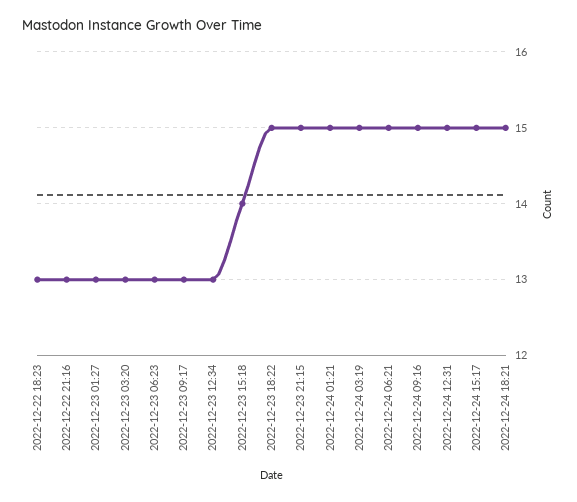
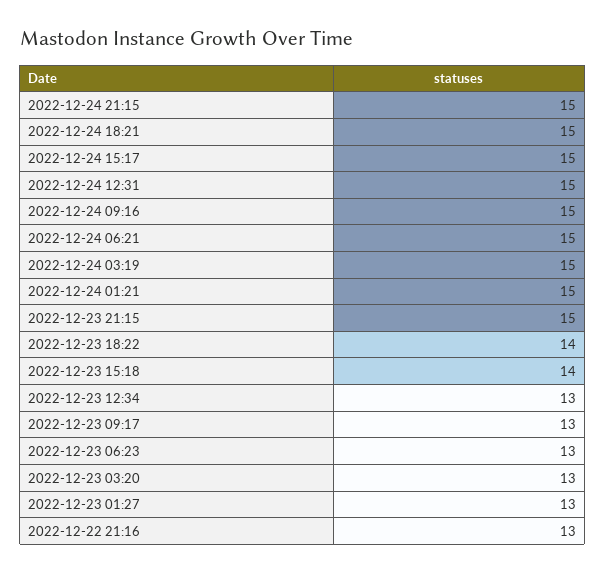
2022-12-22 18:23: 13 -> none
2022-12-23 18:22: 15 -> 14
2022-12-24 21:15: none -> 15

